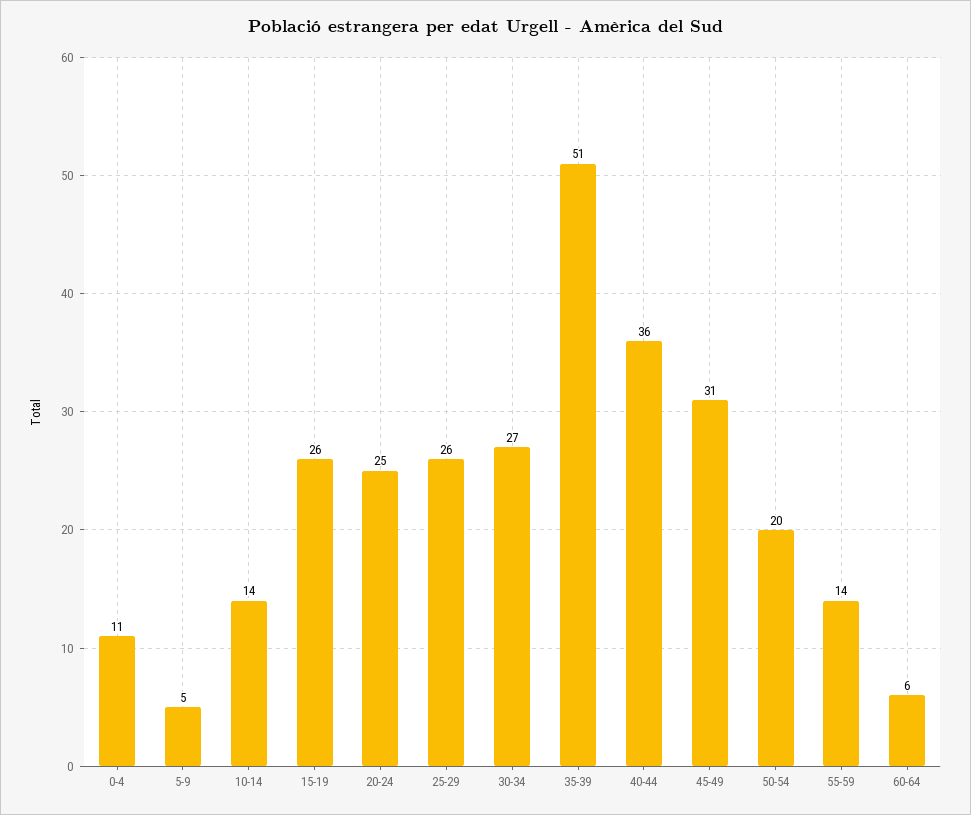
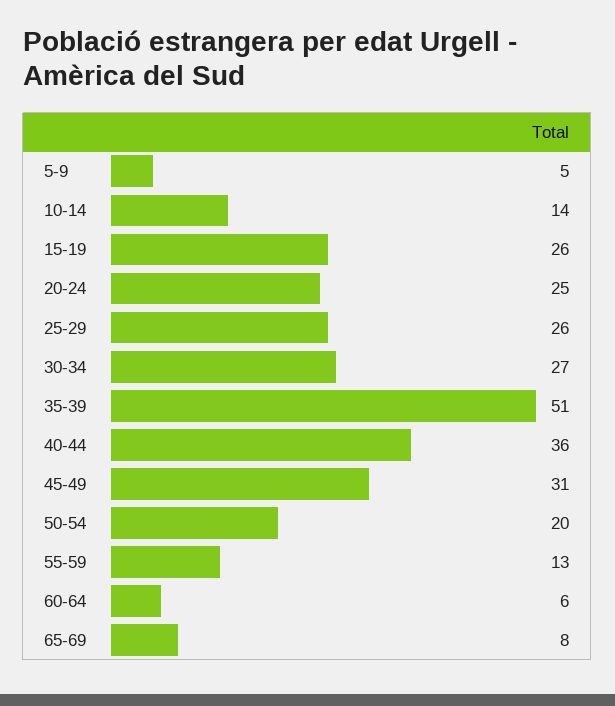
0-4: 11 -> none
55-59: 14 -> 13
65-69: none -> 8

